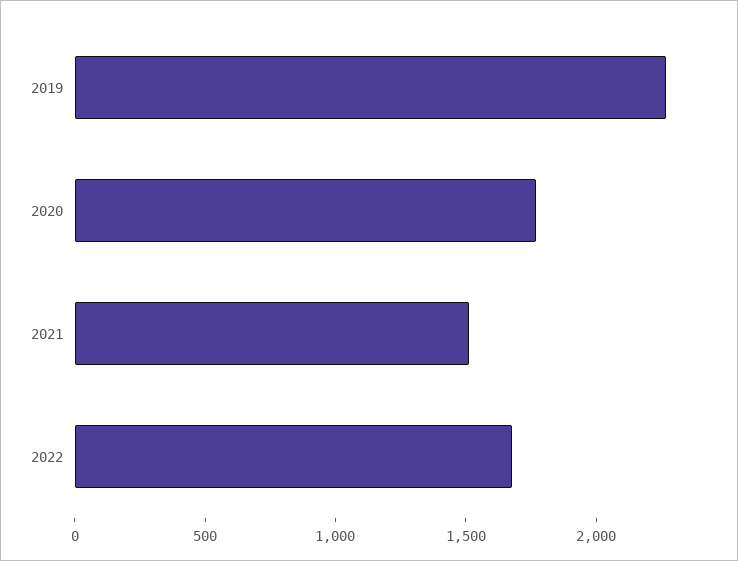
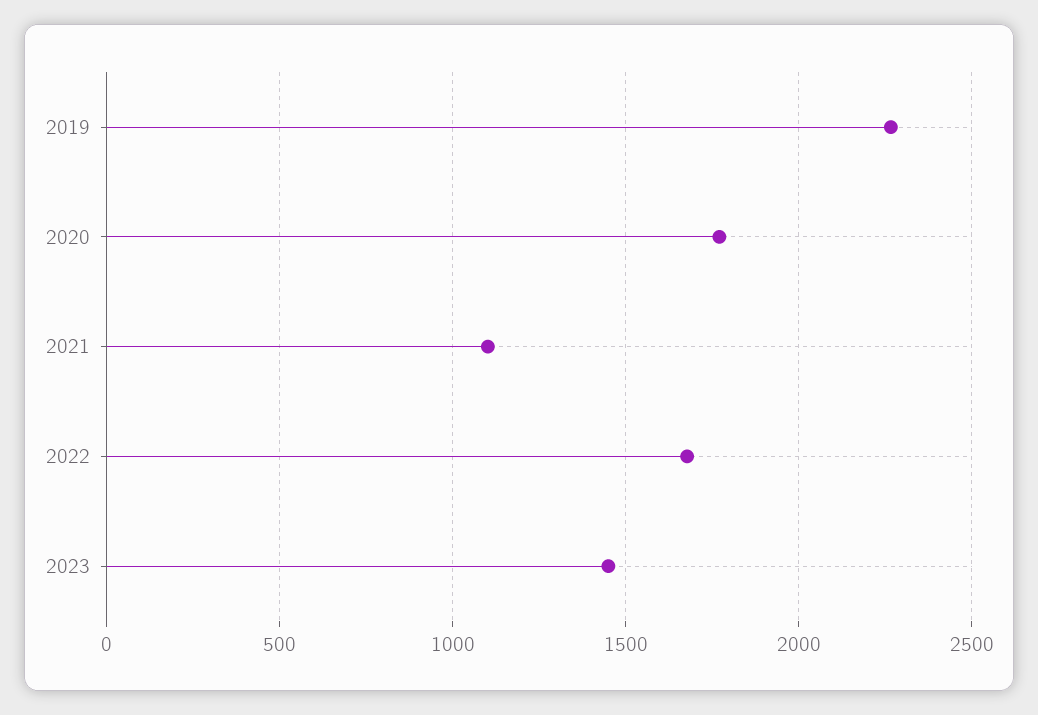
2021: 1500 -> 1100
2023: none -> 1450

